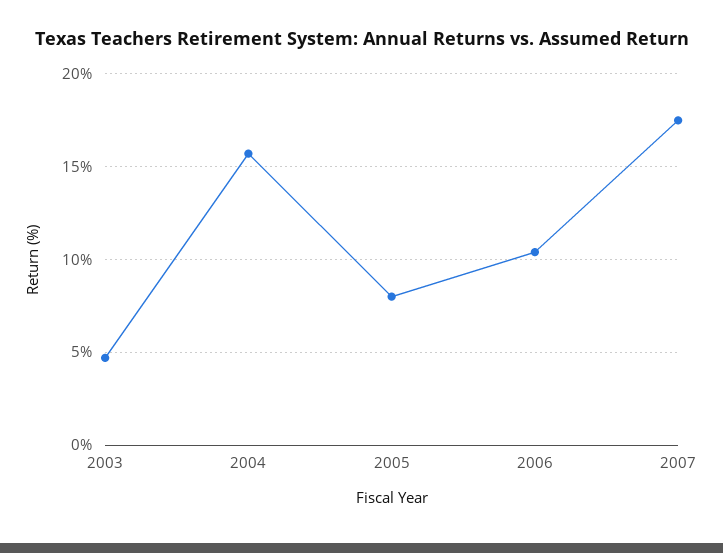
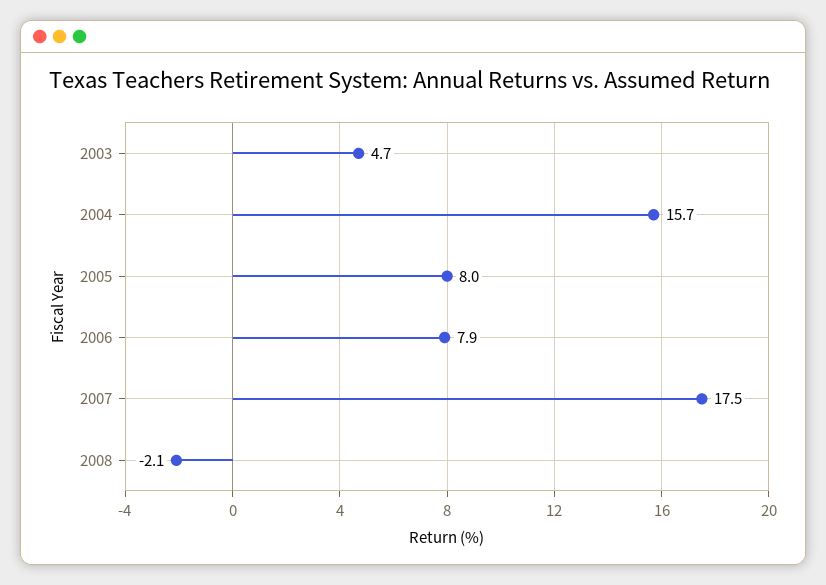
2006: 10.5 -> 7.9
2008: none -> -2.1

